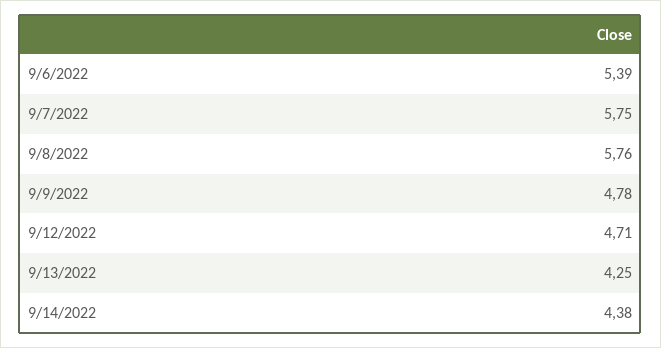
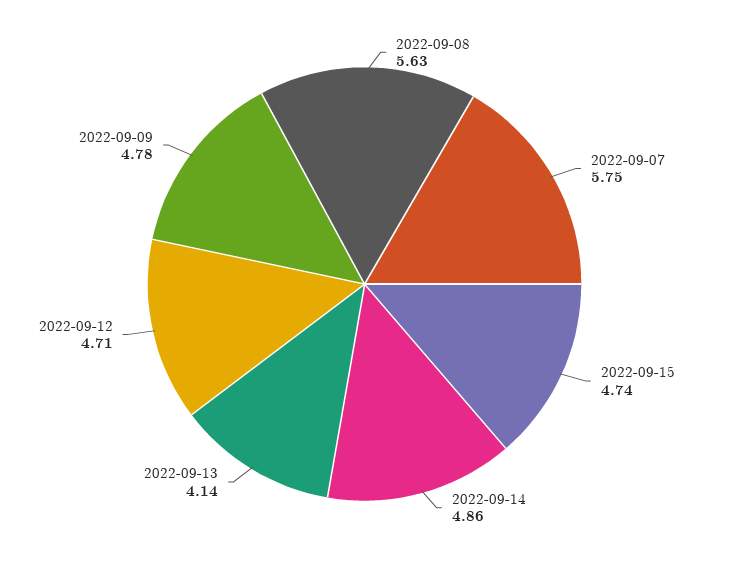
9/6/2022: 5.39 -> none
9/8/2022: 5.76 -> 5.63
9/13/2022: 4.25 -> 4.14
9/14/2022: 4.38 -> 4.86
2022-09-15: none -> 4.74

